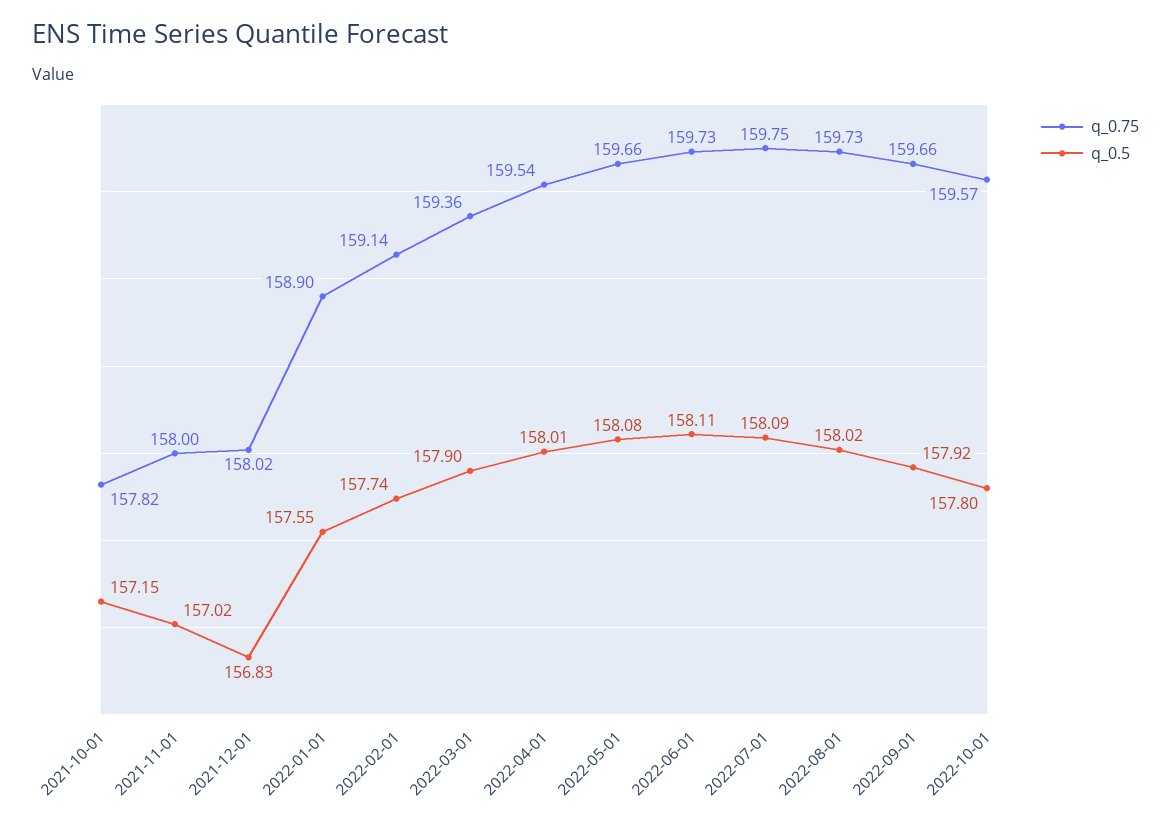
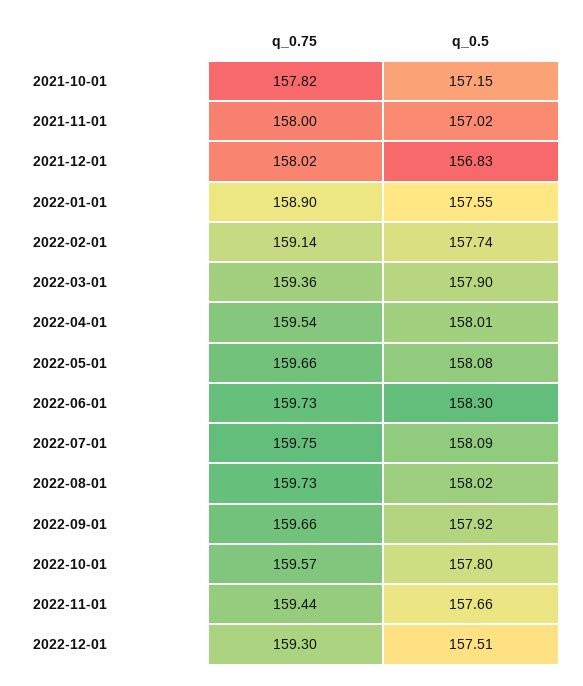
q_0.5, 2022-06-01: 158.11 -> 158.3
q_0.75, 2022-11-01: none -> 159.44
q_0.5, 2022-11-01: none -> 157.66
q_0.75, 2022-12-01: none -> 159.3
q_0.5, 2022-12-01: none -> 157.51

